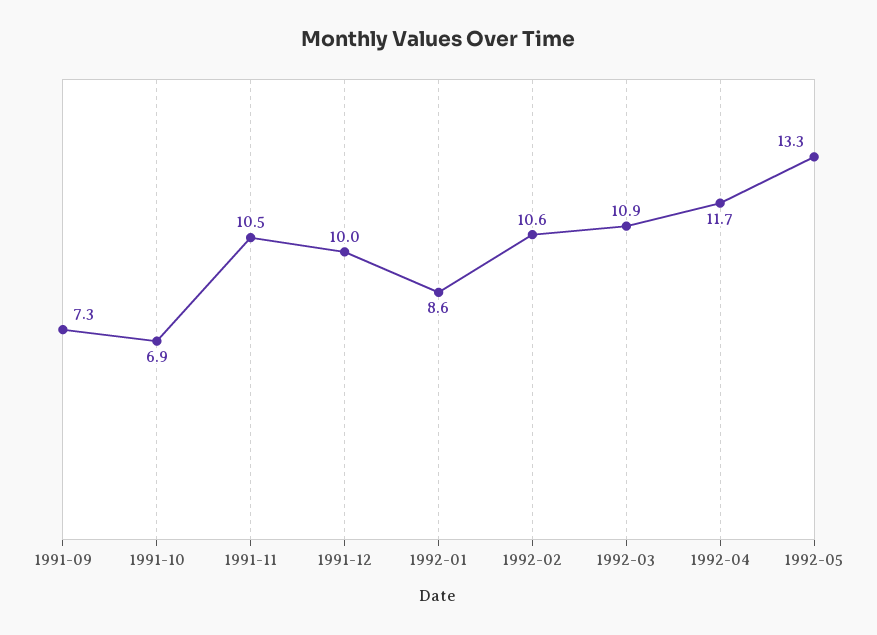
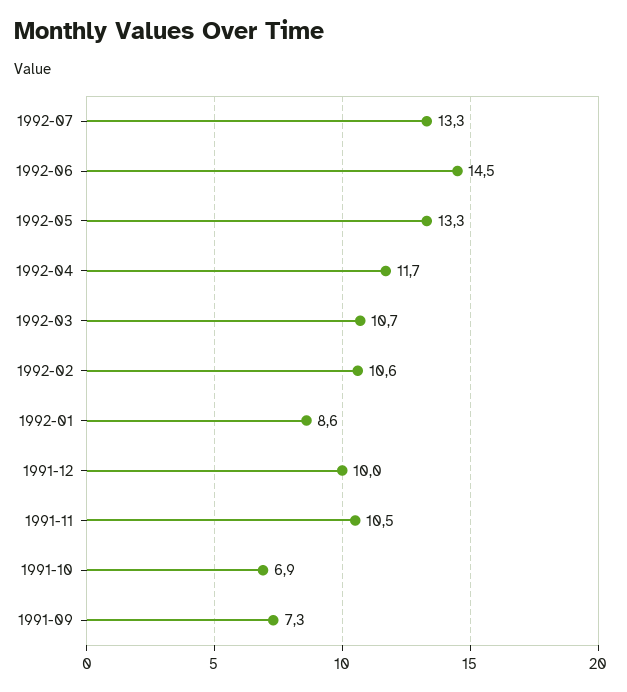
1992-03: 10.9 -> 10.7
1992-07: none -> 13.3
1992-06: none -> 14.5

